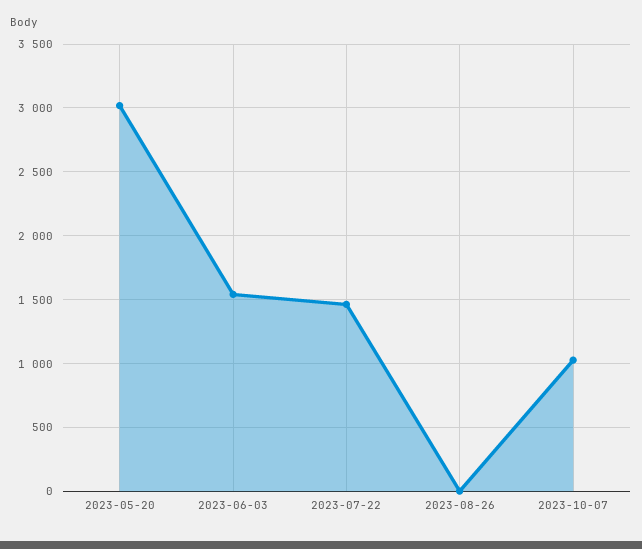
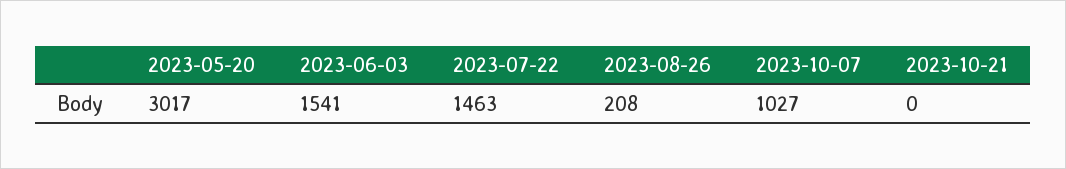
2023-08-26: 0 -> 208
2023-10-21: none -> 0

